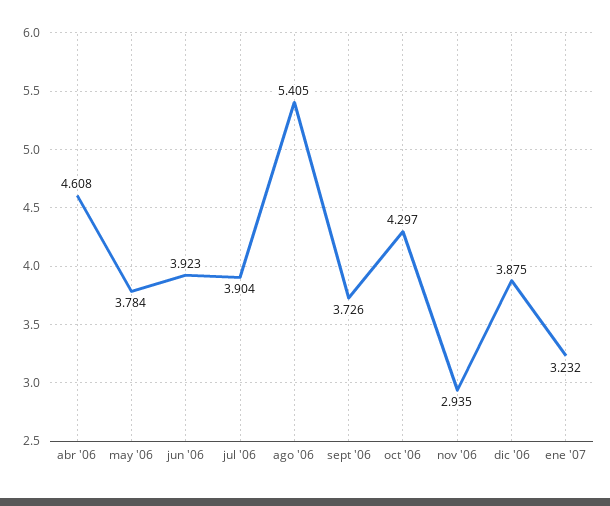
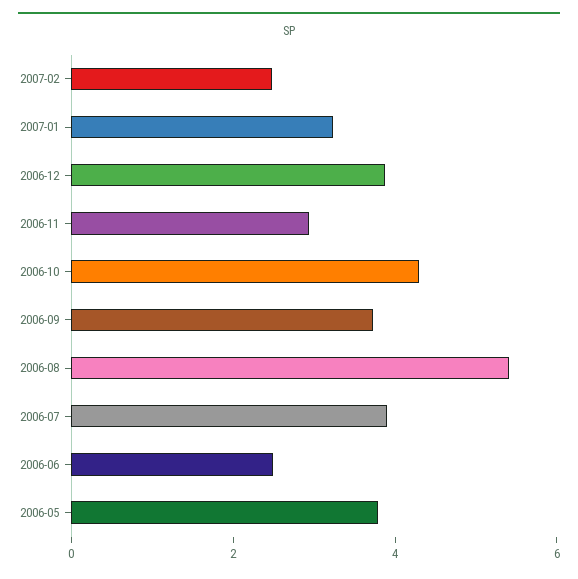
abr '06: 4.608 -> none
jun '06: 3.923 -> 2.5
2007-02: none -> 2.5

